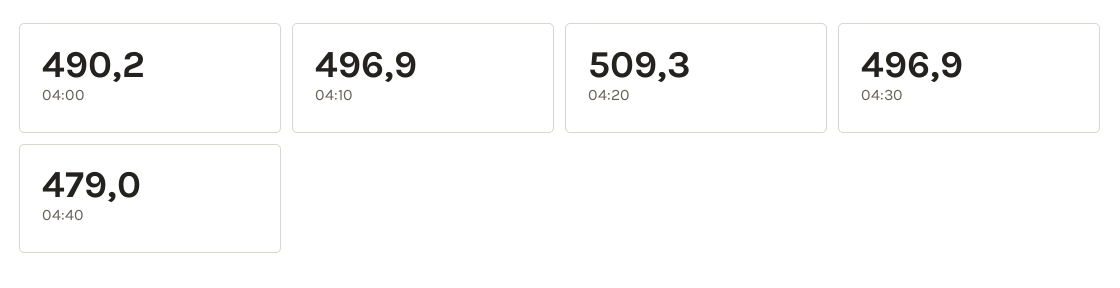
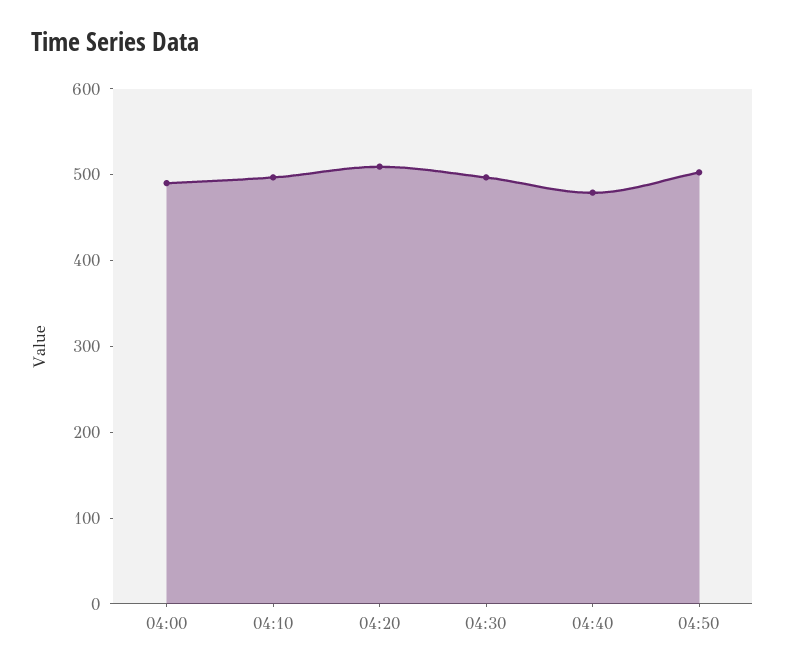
04:50: none -> 500

